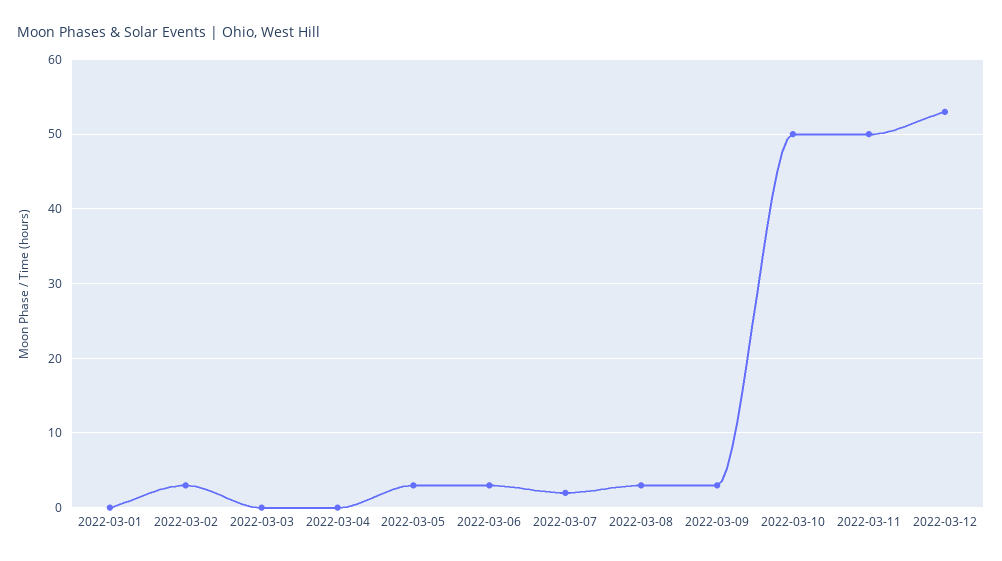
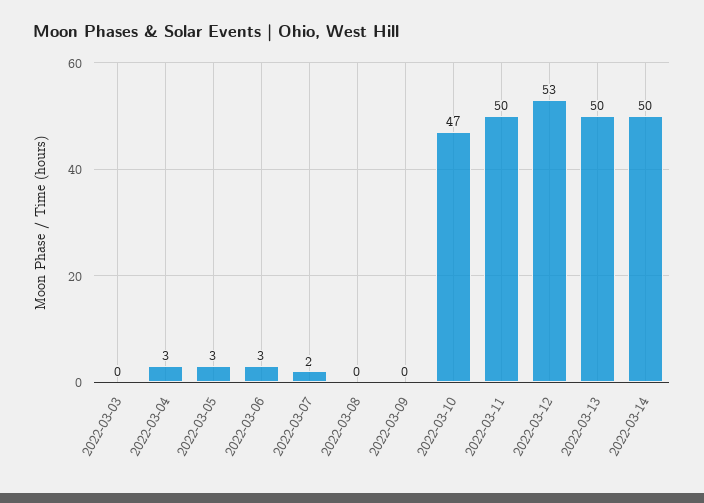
2022-03-01: 0 -> none
2022-03-02: 3 -> none
2022-03-04: 0 -> 3
2022-03-08: 3 -> 0
2022-03-09: 3 -> 0
2022-03-10: 50 -> 47
2022-03-13: none -> 50
2022-03-14: none -> 50

